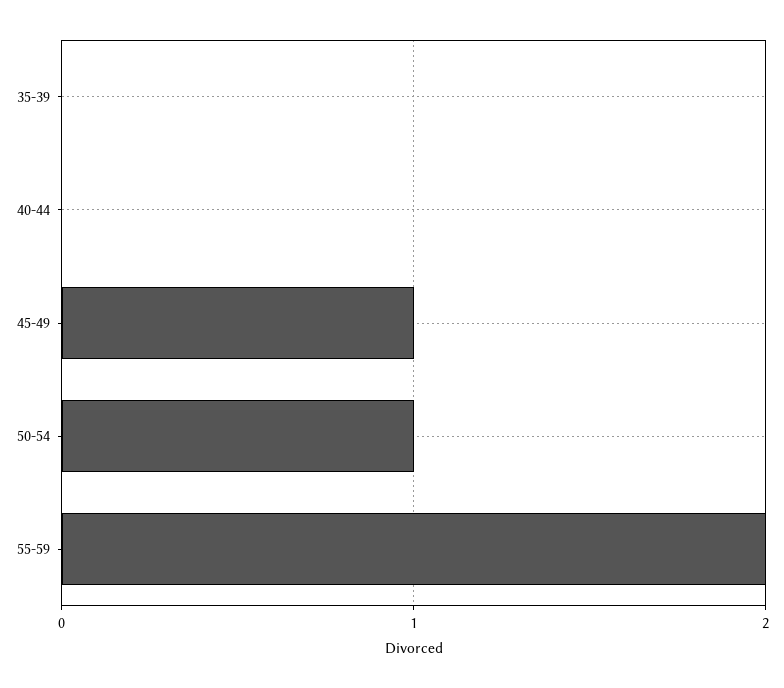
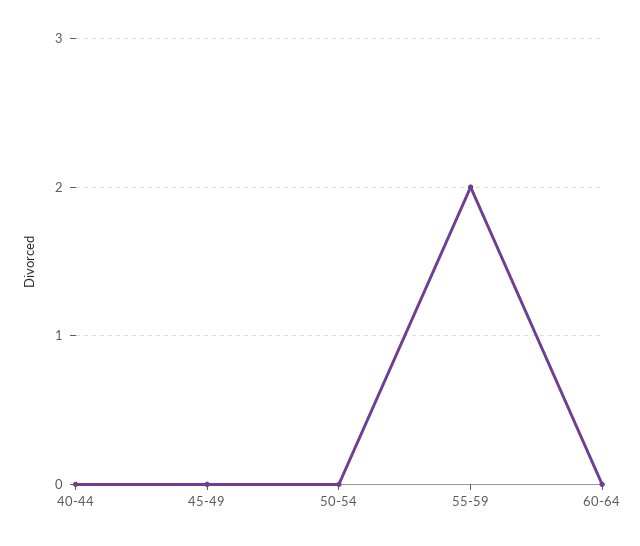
35-39: 0 -> none
45-49: 1 -> 0
50-54: 1 -> 0
60-64: none -> 0

